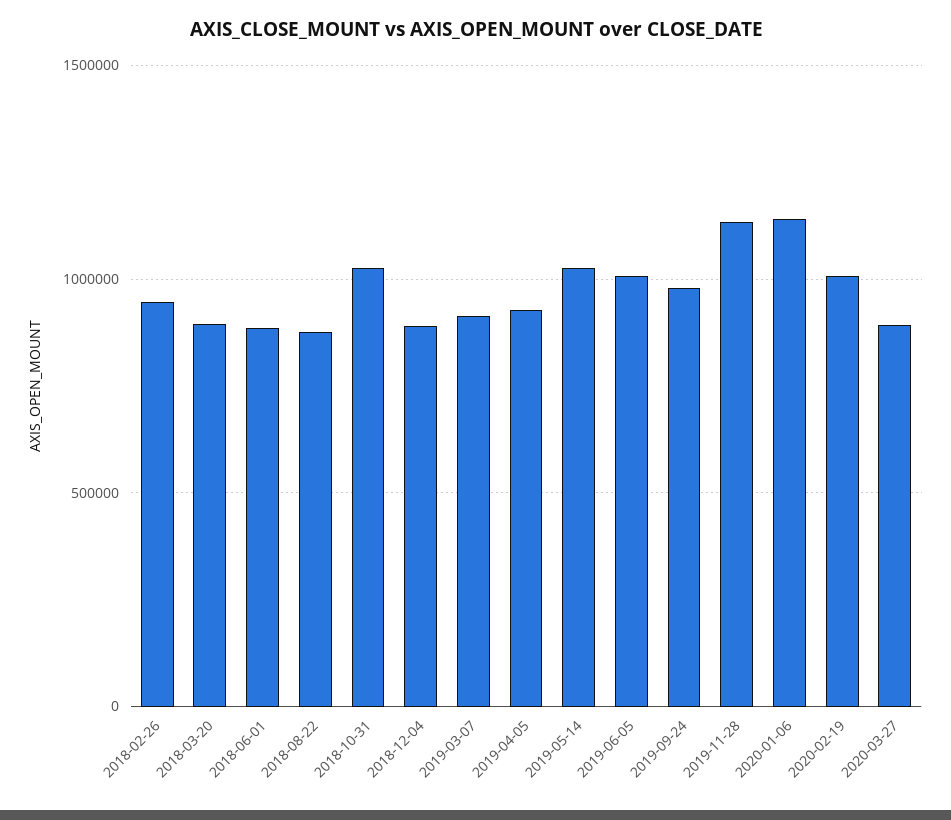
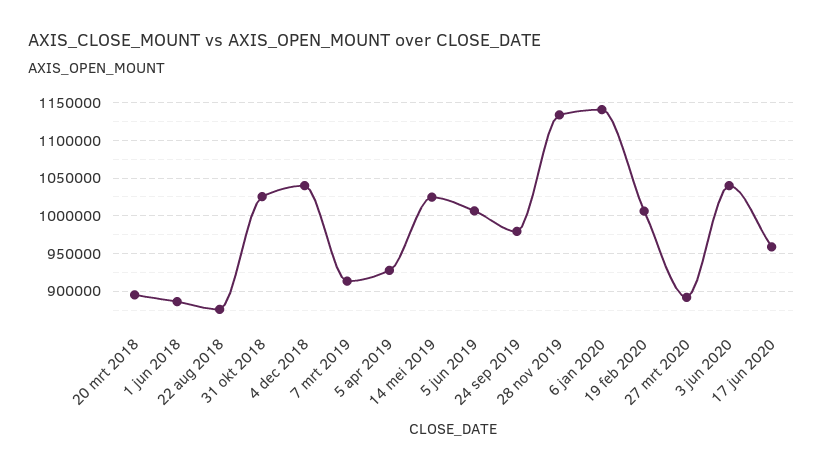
2018-02-26: 950000 -> none
2018-12-04: 900000 -> 1040000
3 jun 2020: none -> 1040000
17 jun 2020: none -> 960000

